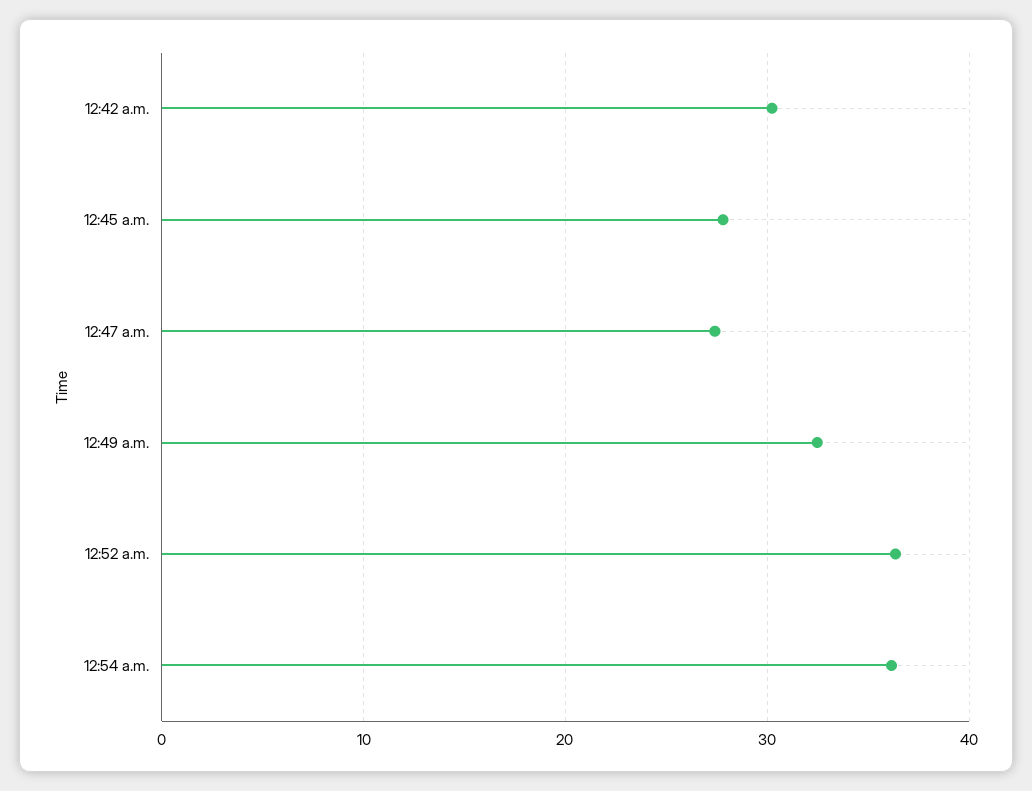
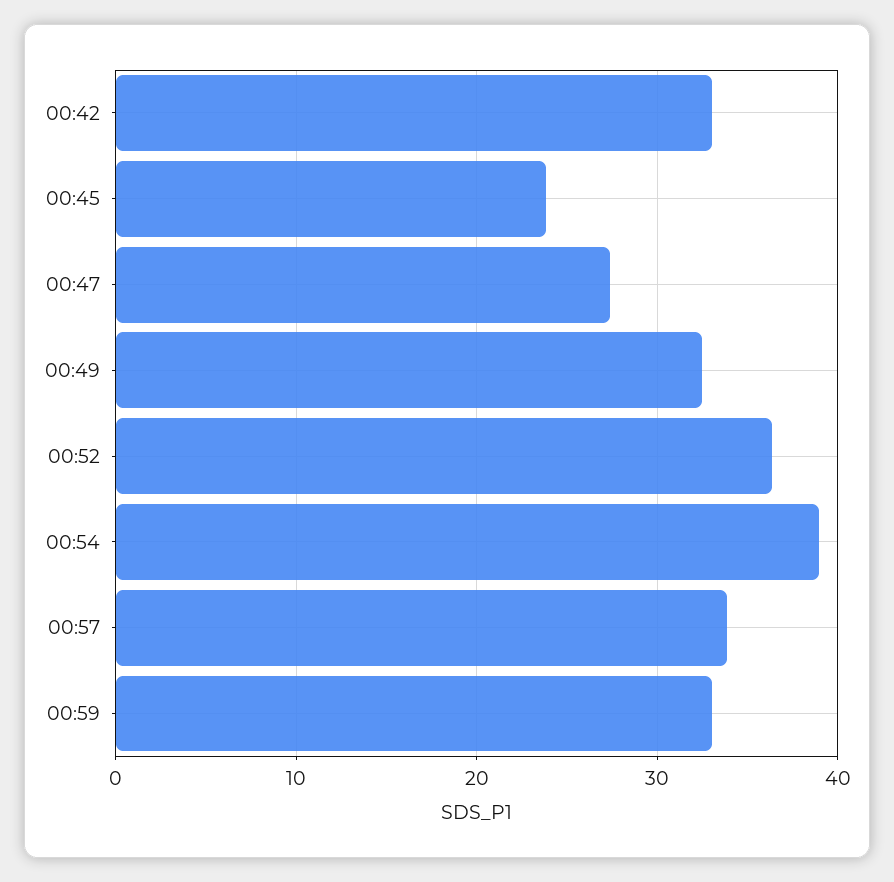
12:42 a.m.: 30 -> 33
12:45 a.m.: 28 -> 24
12:54 a.m.: 36 -> 39
00:57: none -> 34
00:59: none -> 33

